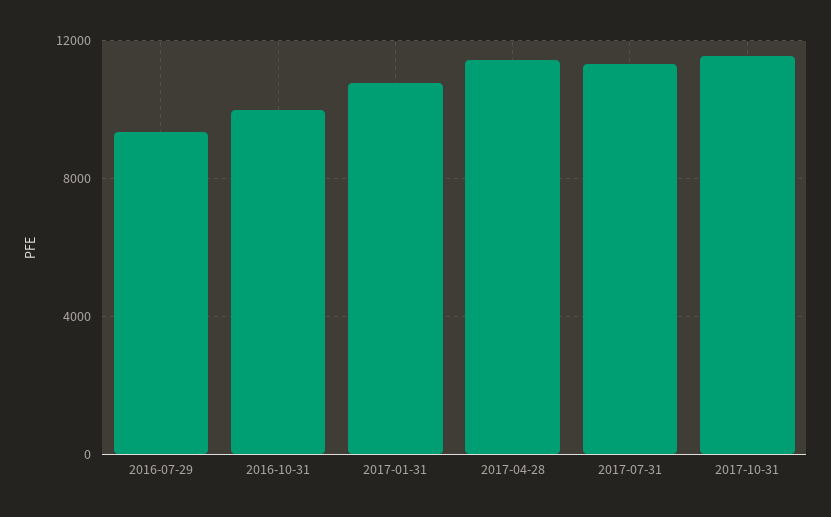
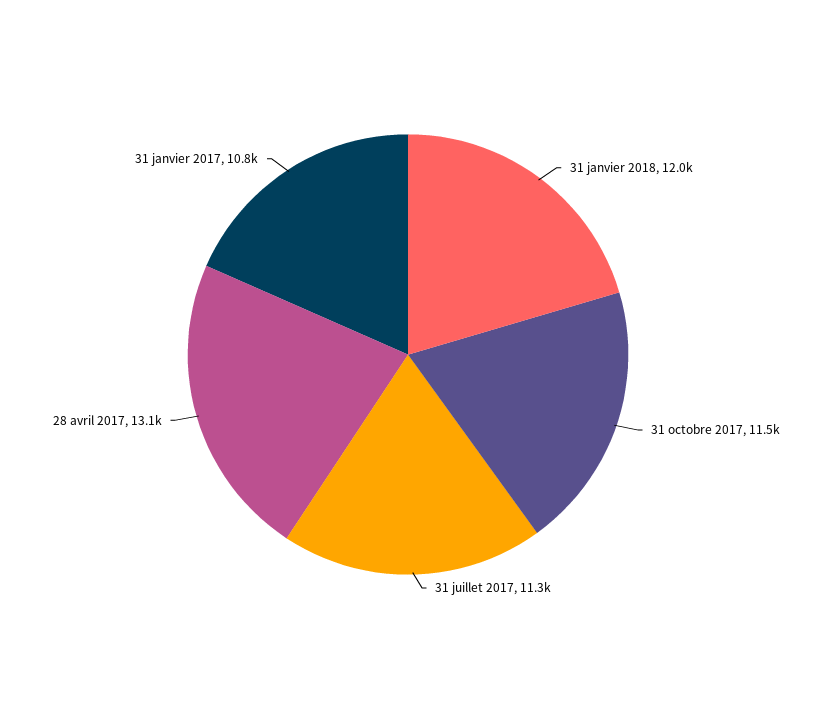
2016-07-29: 9500 -> none
2016-10-31: 10000 -> none
2017-04-28: 11500 -> 13100
31 janvier 2018: none -> 12000

